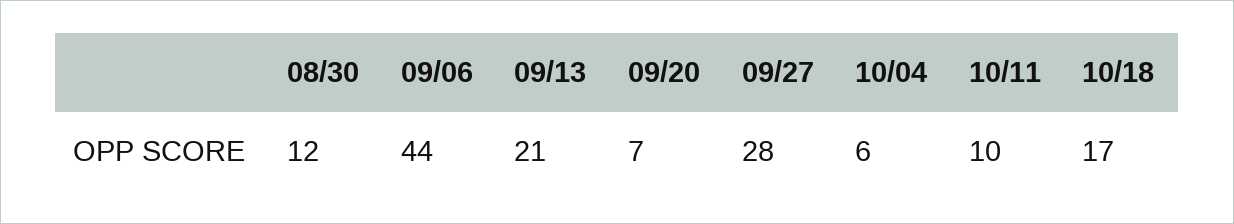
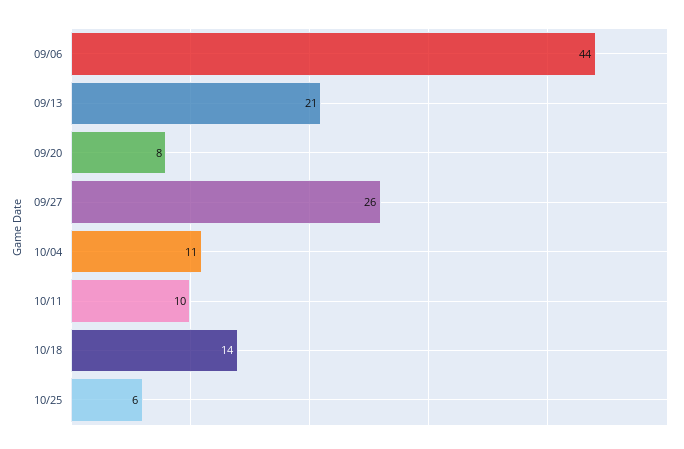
08/30: 12 -> none
09/20: 7 -> 8
09/27: 28 -> 26
10/04: 6 -> 11
10/18: 17 -> 14
10/25: none -> 6

